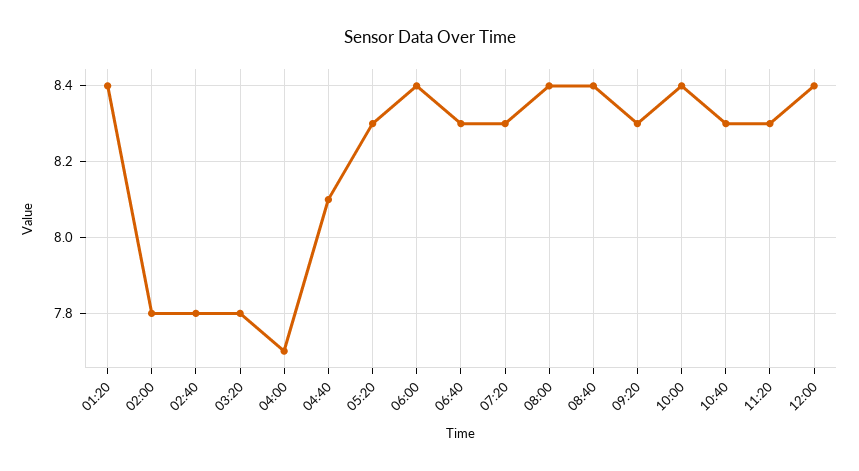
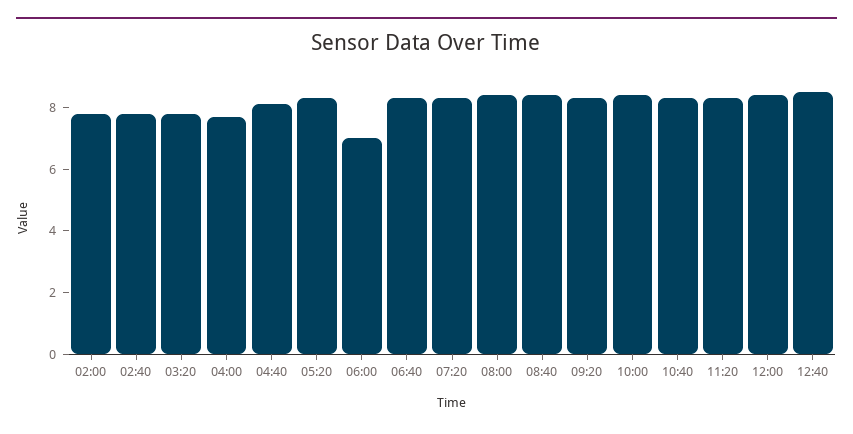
01:20: 8.4 -> none
06:00: 8.4 -> 7
12:40: none -> 8.5

